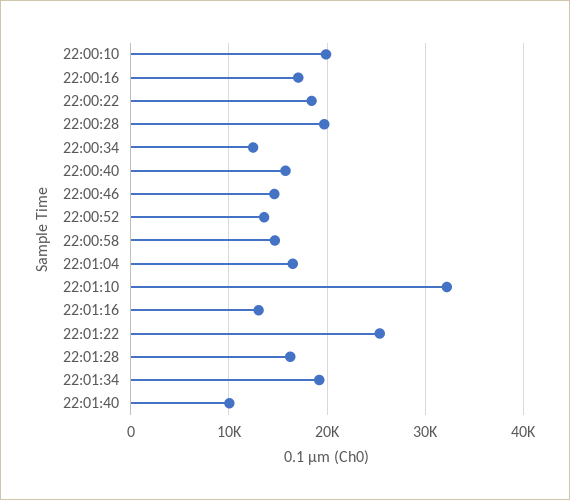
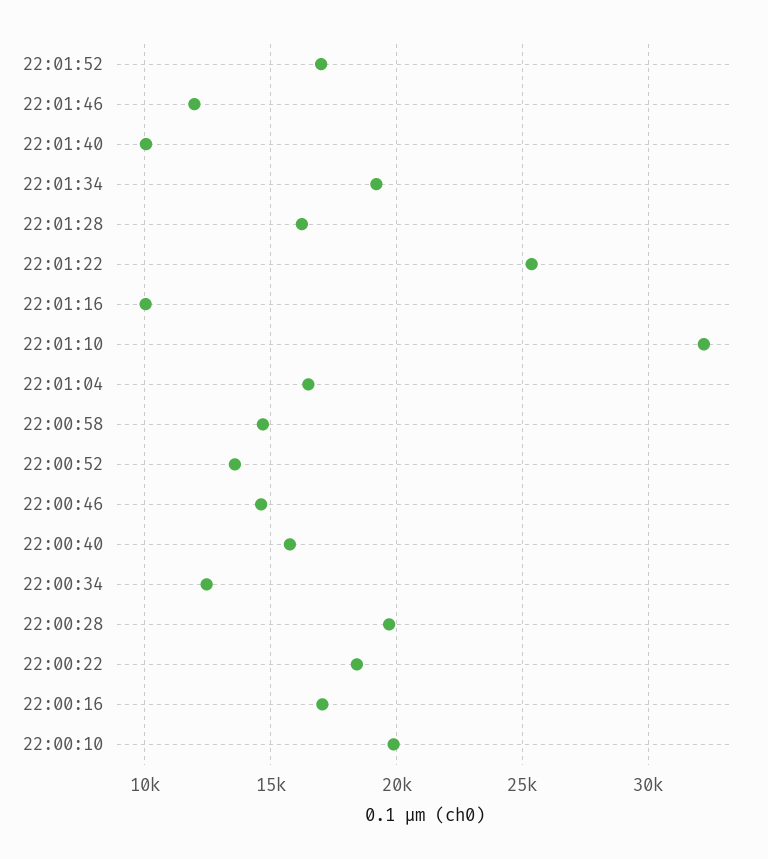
22:01:16: 13000 -> 10000
22:01:52: none -> 17000
22:01:46: none -> 12000

